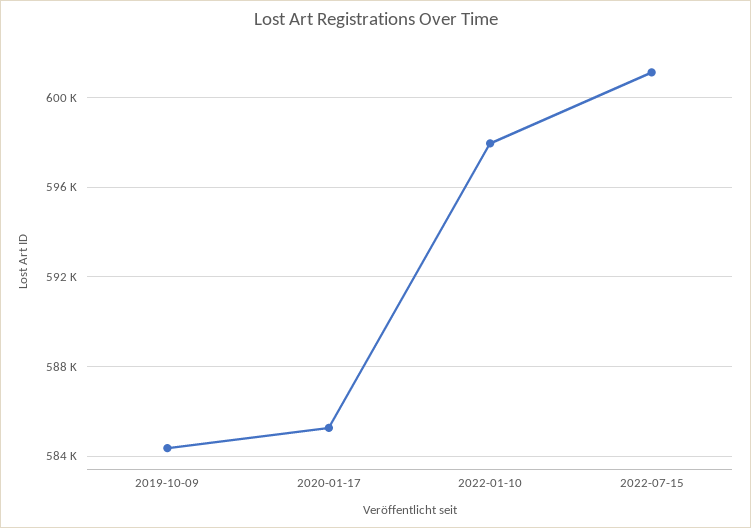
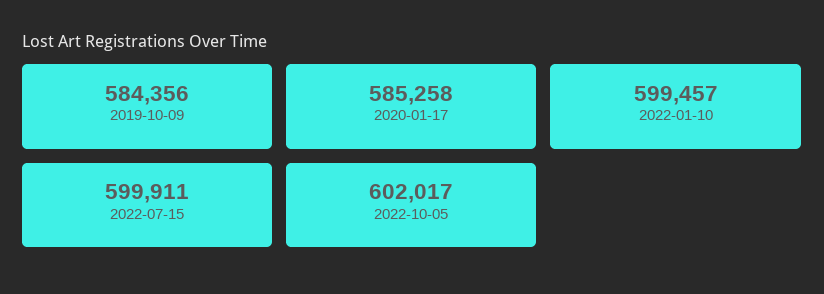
2022-01-10: 598000 -> 599457
2022-07-15: 601000 -> 599911
2022-10-05: none -> 602017

